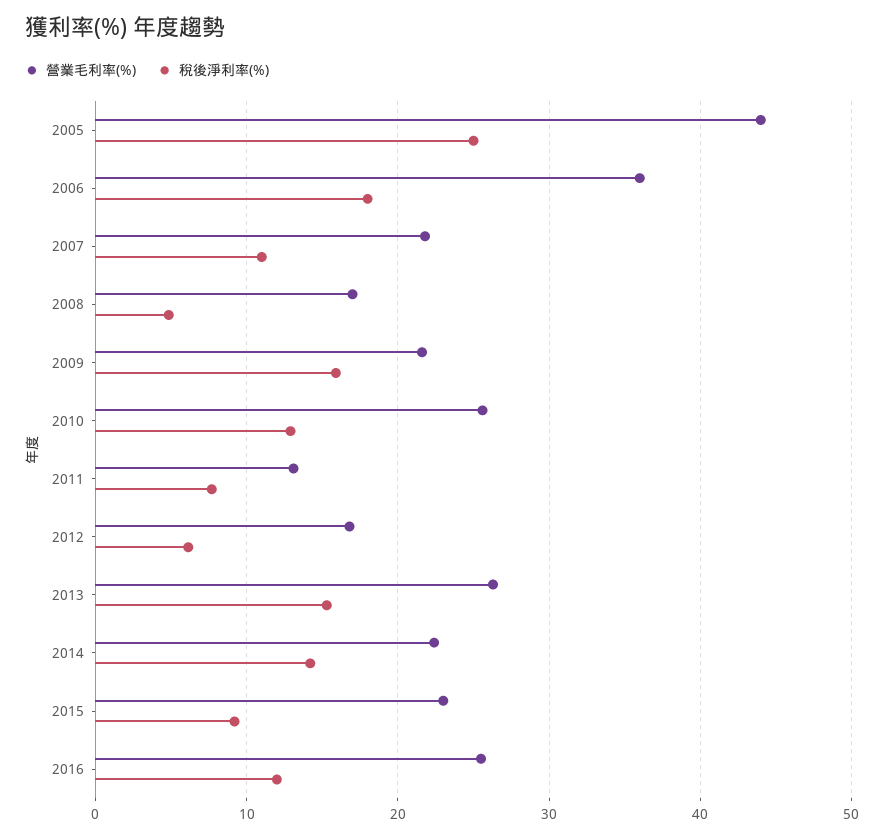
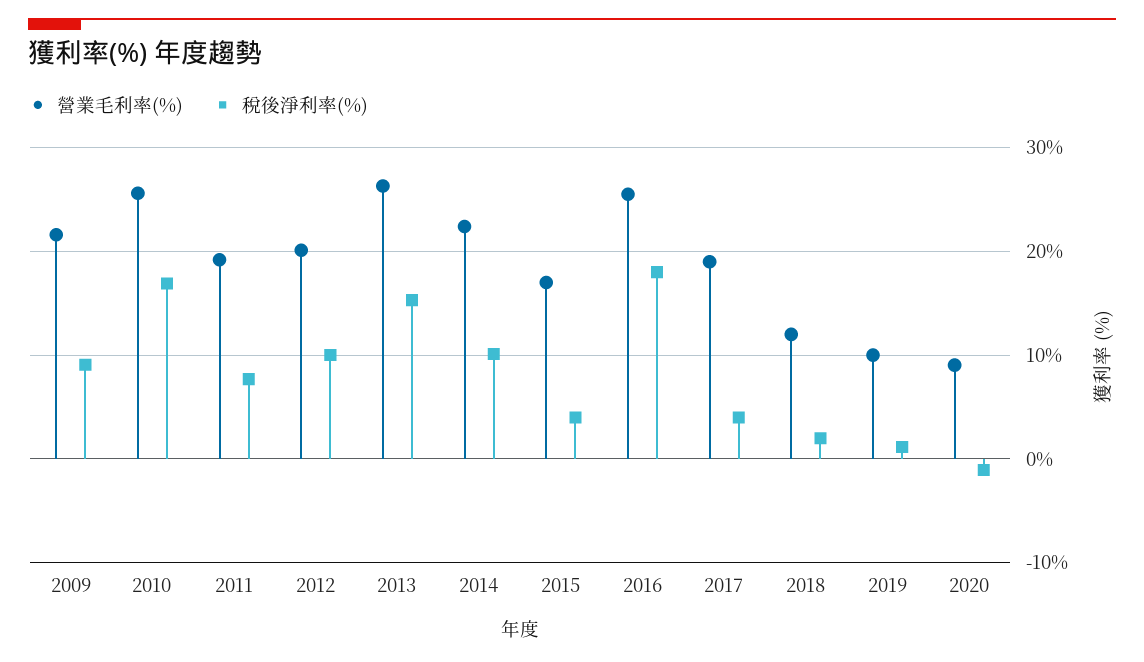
營業毛利率(%), 2005: 44 -> none
稅後淨利率(%), 2005: 25 -> none
營業毛利率(%), 2006: 36 -> none
稅後淨利率(%), 2006: 18 -> none
營業毛利率(%), 2007: 22 -> none
稅後淨利率(%), 2007: 11 -> none
營業毛利率(%), 2008: 17 -> none
稅後淨利率(%), 2008: 5 -> none
稅後淨利率(%), 2009: 16 -> 9
稅後淨利率(%), 2010: 13 -> 17
營業毛利率(%), 2011: 13 -> 19
營業毛利率(%), 2012: 17 -> 20
稅後淨利率(%), 2012: 6 -> 10
稅後淨利率(%), 2014: 14 -> 10
營業毛利率(%), 2015: 23 -> 17
稅後淨利率(%), 2015: 9 -> 4
稅後淨利率(%), 2016: 12 -> 18
營業毛利率(%), 2017: none -> 19
稅後淨利率(%), 2017: none -> 4
營業毛利率(%), 2018: none -> 12
稅後淨利率(%), 2018: none -> 2
營業毛利率(%), 2019: none -> 10
稅後淨利率(%), 2019: none -> 1
營業毛利率(%), 2020: none -> 9
稅後淨利率(%), 2020: none -> -1

